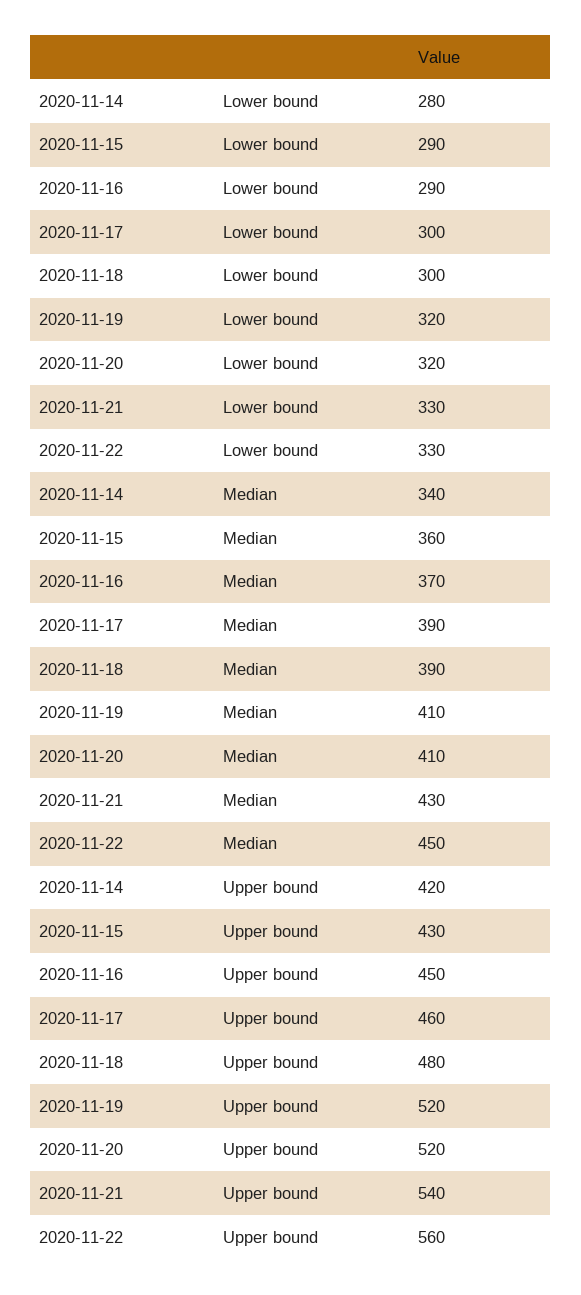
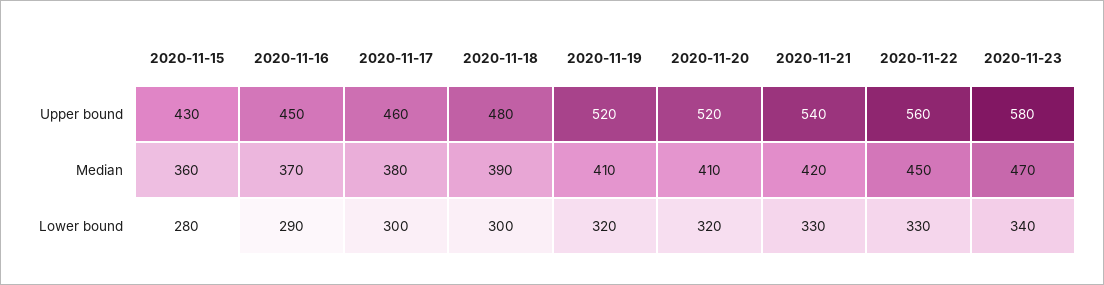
2020-11-14, Lower bound: 280 -> none
2020-11-15, Lower bound: 290 -> 280
2020-11-14, Median: 340 -> none
2020-11-17, Median: 390 -> 380
2020-11-21, Median: 430 -> 420
2020-11-14, Upper bound: 420 -> none
2020-11-23, Upper bound: none -> 580
2020-11-23, Median: none -> 470
2020-11-23, Lower bound: none -> 340

